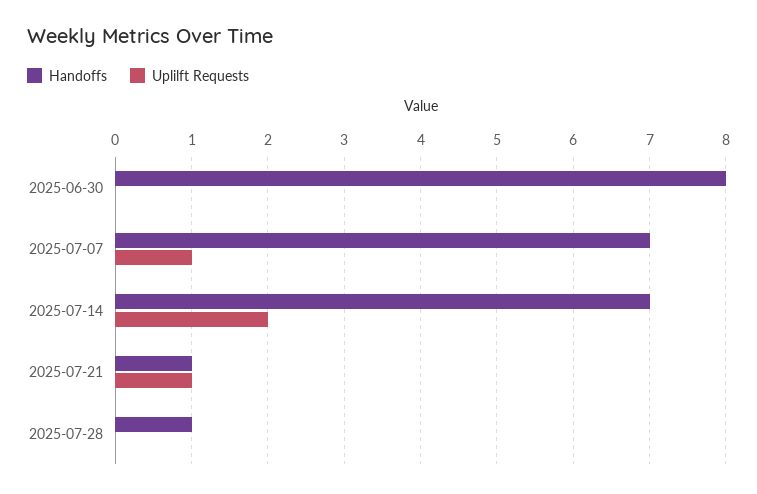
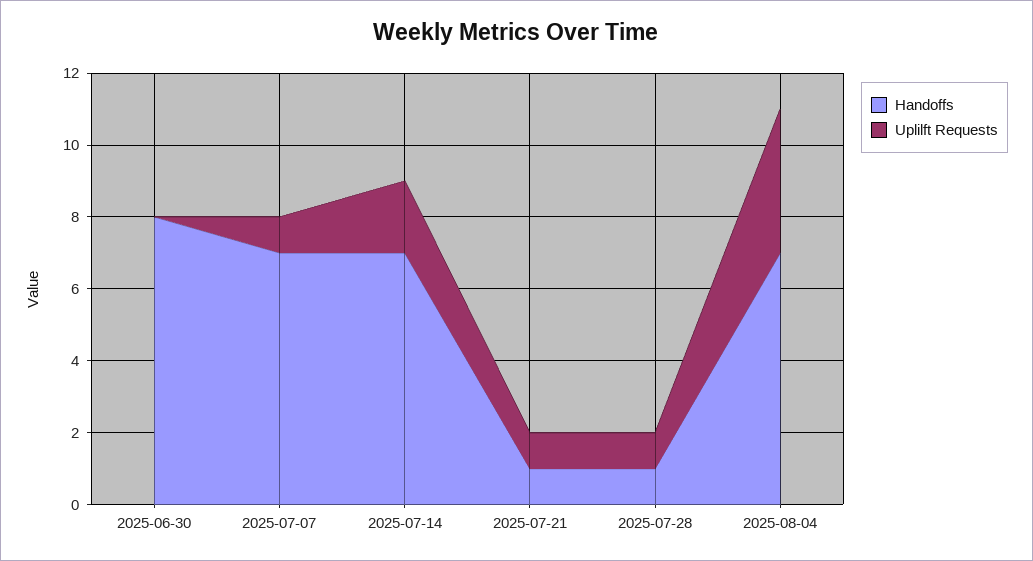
Uplilft Requests, 2025-07-28: 0 -> 1
Handoffs, 2025-08-04: none -> 7
Uplilft Requests, 2025-08-04: none -> 4

